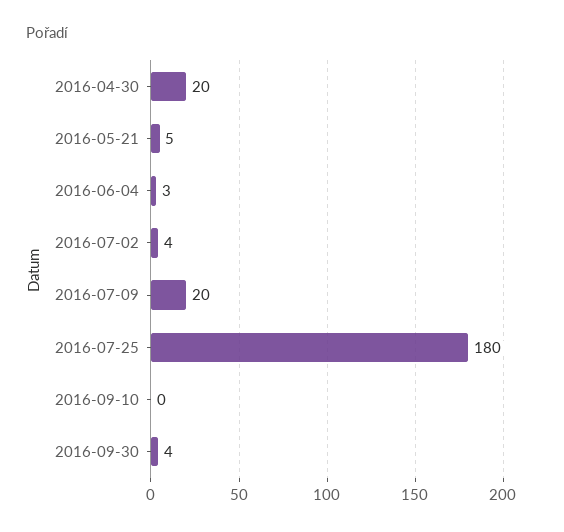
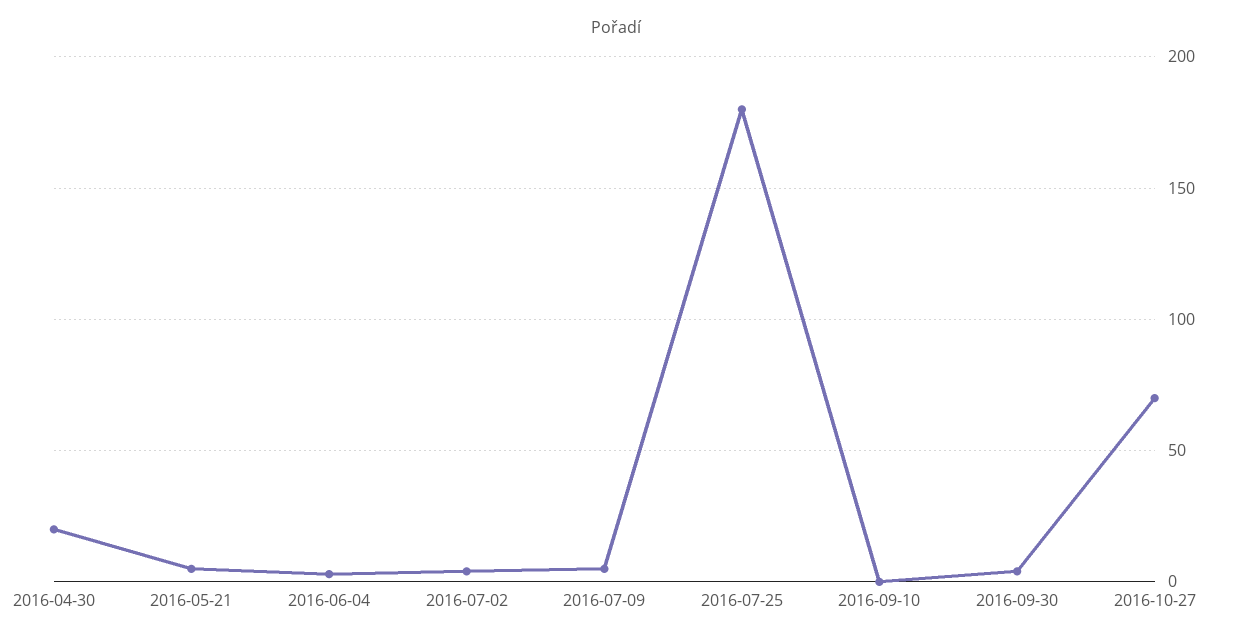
2016-07-09: 20 -> 5
2016-10-27: none -> 70

